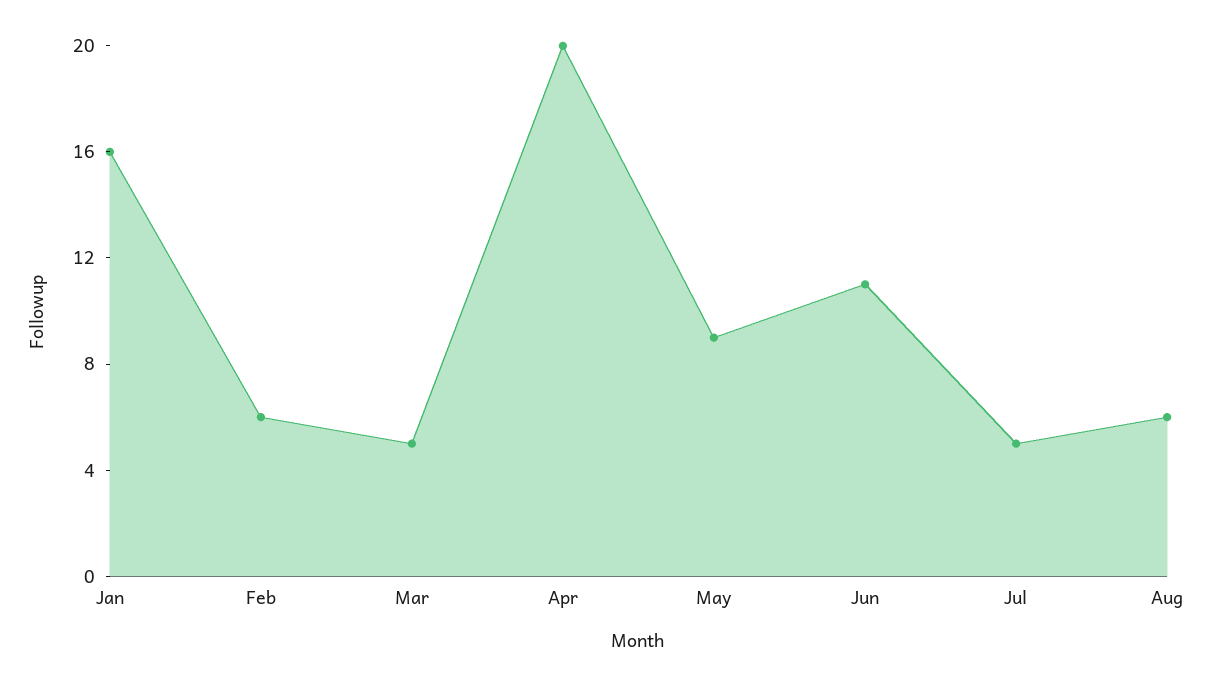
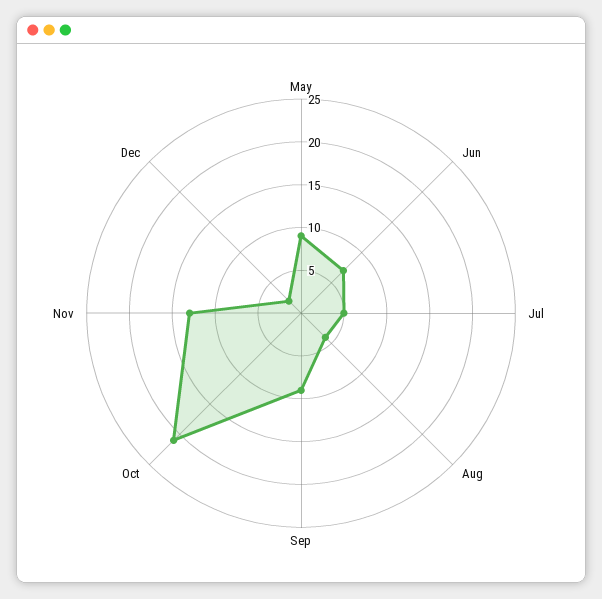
Jan: 16 -> none
Feb: 6 -> none
Mar: 5 -> none
Apr: 20 -> none
Jun: 11 -> 7
Aug: 6 -> 4
Sep: none -> 9
Oct: none -> 21
Nov: none -> 13
Dec: none -> 2

